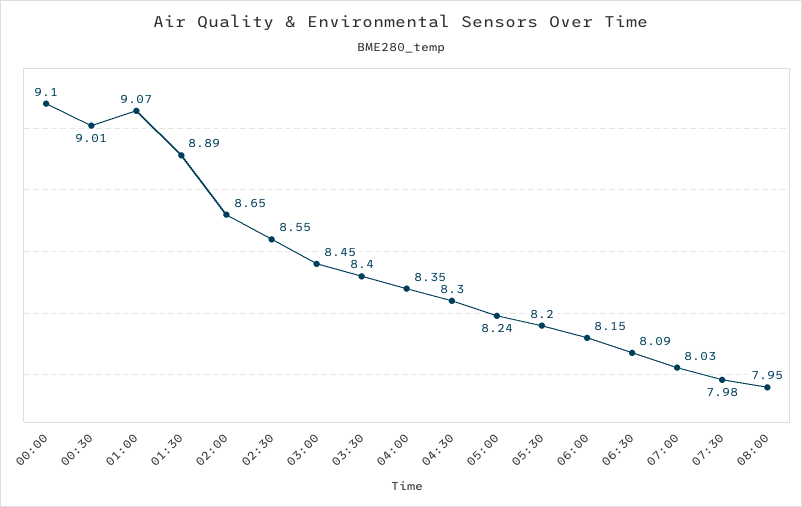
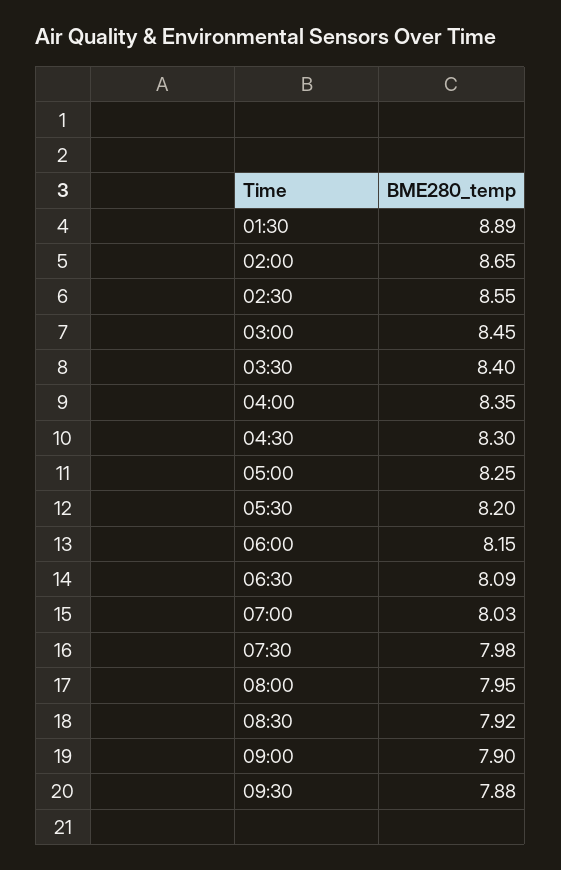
00:00: 9.1 -> none
00:30: 9.01 -> none
01:00: 9.07 -> none
05:00: 8.24 -> 8.25
08:30: none -> 7.92
09:00: none -> 7.9
09:30: none -> 7.88

